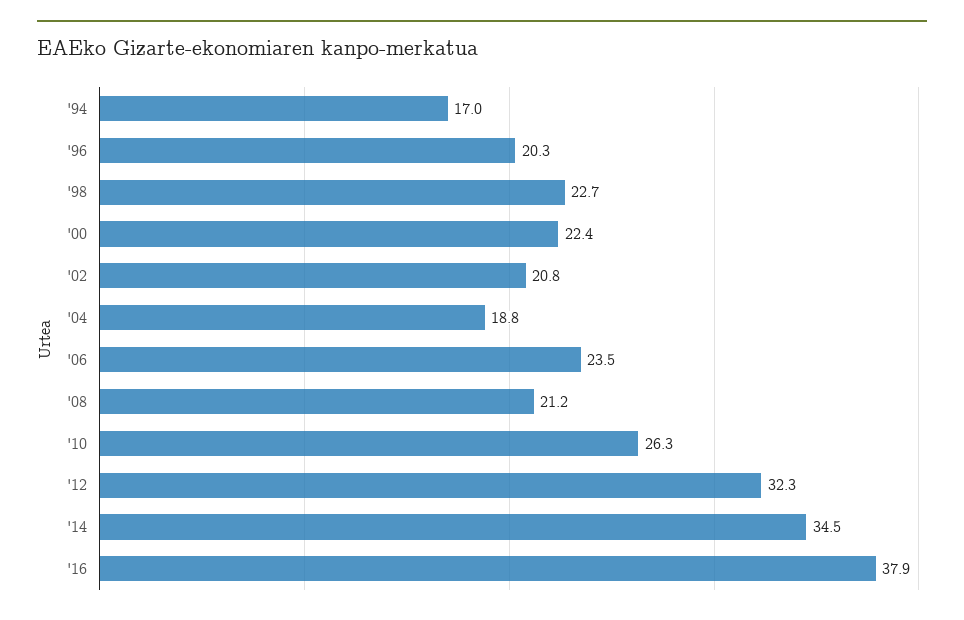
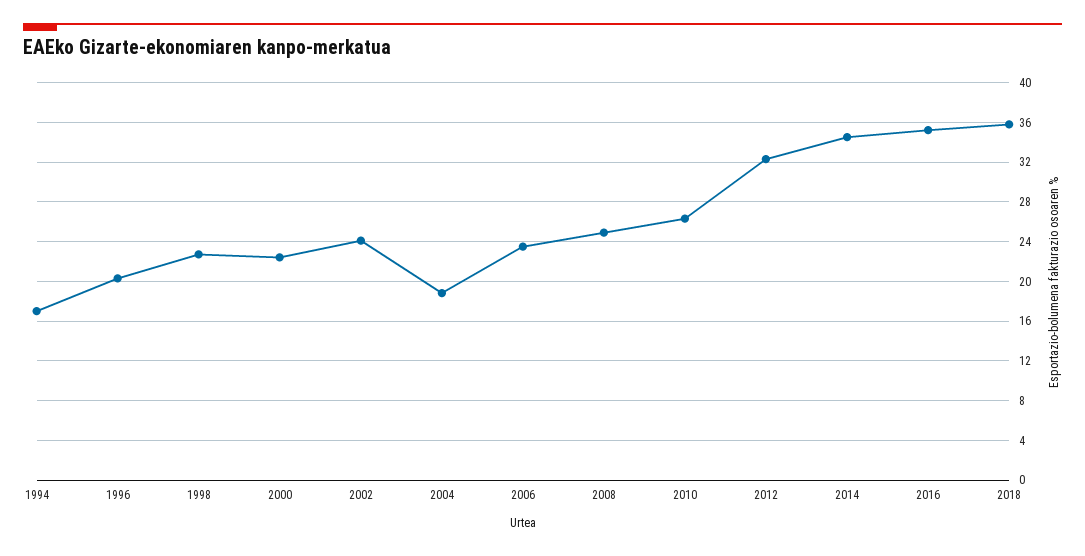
'02: 20.8 -> 24
'08: 21.2 -> 25
'16: 37.9 -> 35
2018: none -> 36

